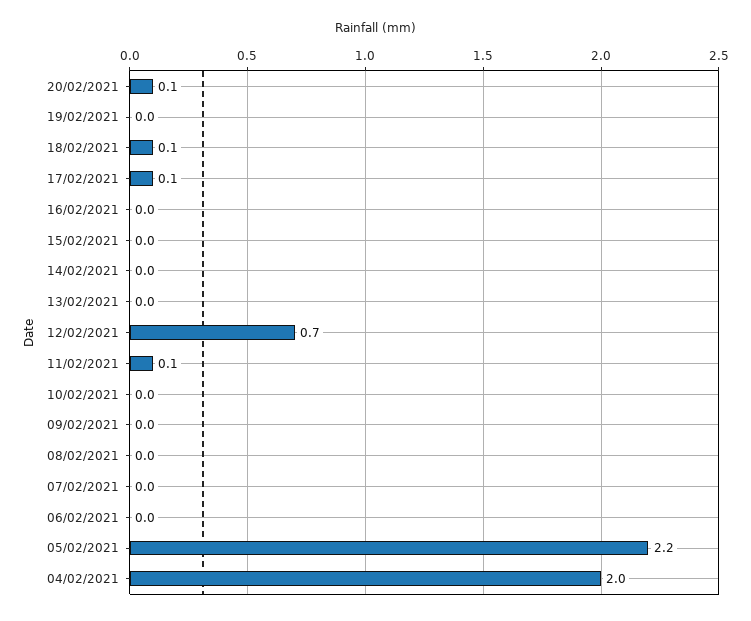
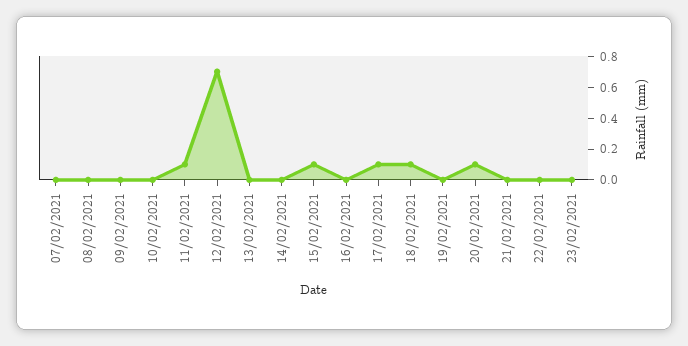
15/02/2021: 0 -> 0.1
06/02/2021: 0 -> none
05/02/2021: 2.2 -> none
04/02/2021: 2 -> none
21/02/2021: none -> 0
22/02/2021: none -> 0
23/02/2021: none -> 0

